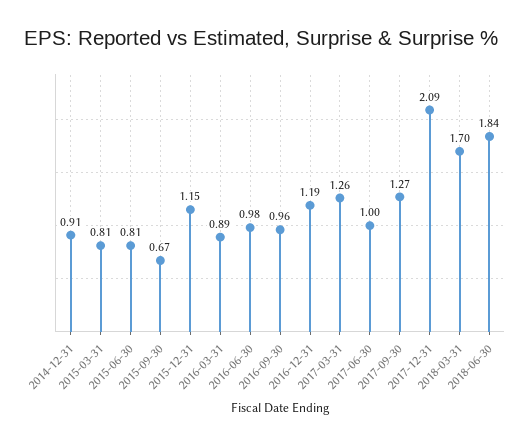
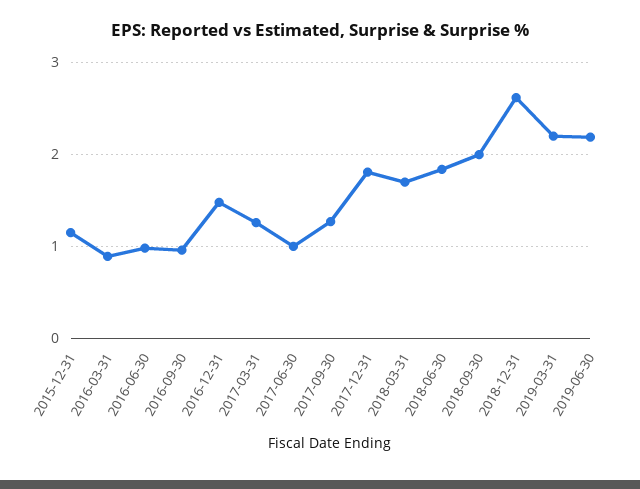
2014-12-31: 0.91 -> none
2015-03-31: 0.81 -> none
2015-06-30: 0.81 -> none
2015-09-30: 0.67 -> none
2016-12-31: 1.19 -> 1.5
2017-12-31: 2.09 -> 1.8
2018-09-30: none -> 2
2018-12-31: none -> 2.6
2019-03-31: none -> 2.2
2019-06-30: none -> 2.2

